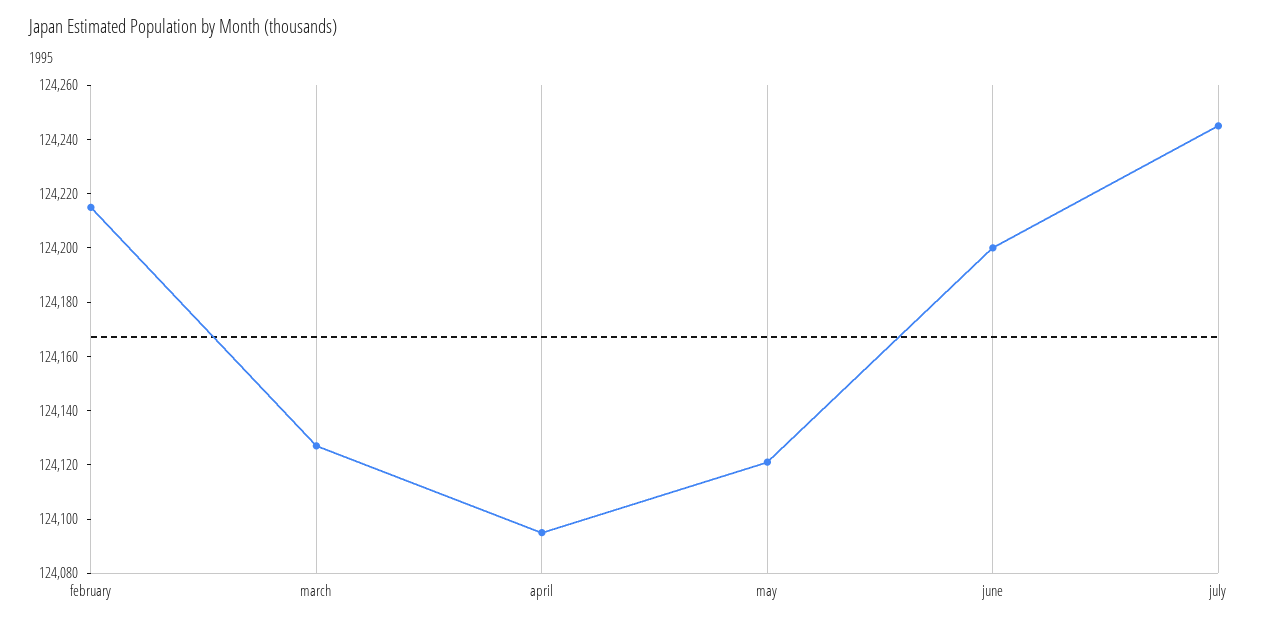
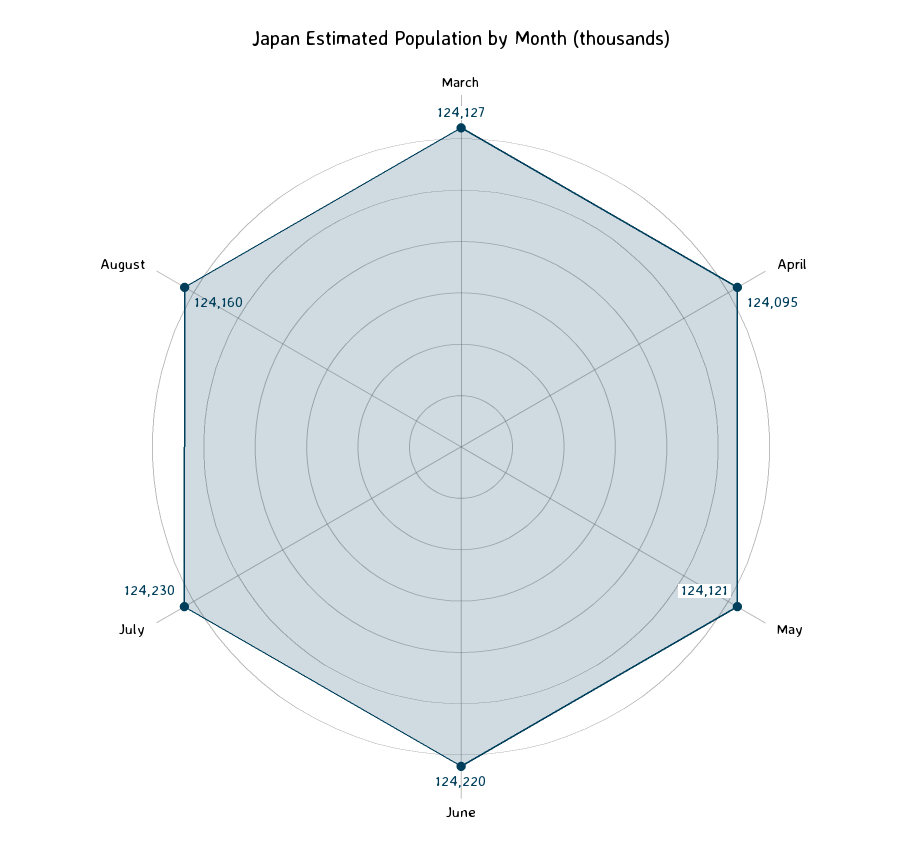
february: 124215 -> none
june: 124200 -> 124220
july: 124245 -> 124230
August: none -> 124160

